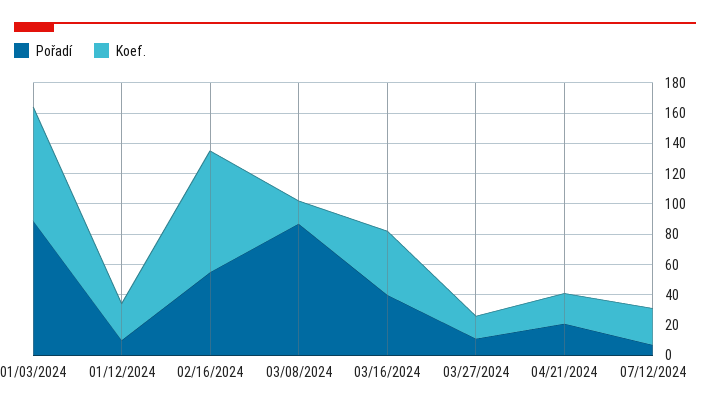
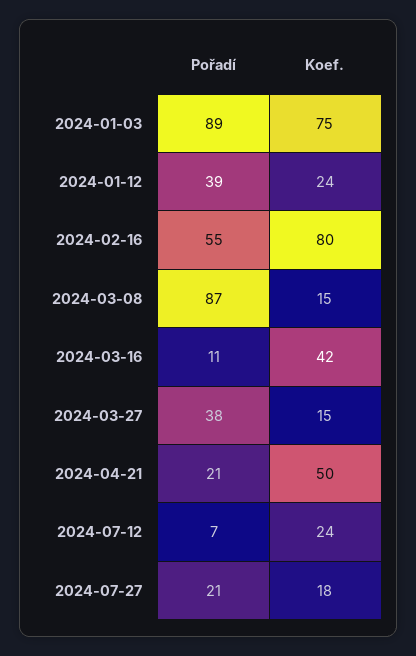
Pořadí, 01/12/2024: 10 -> 39
Pořadí, 03/16/2024: 40 -> 11
Pořadí, 03/27/2024: 10 -> 38
Koef., 04/21/2024: 20 -> 50
Pořadí, 2024-07-27: none -> 21
Koef., 2024-07-27: none -> 18

